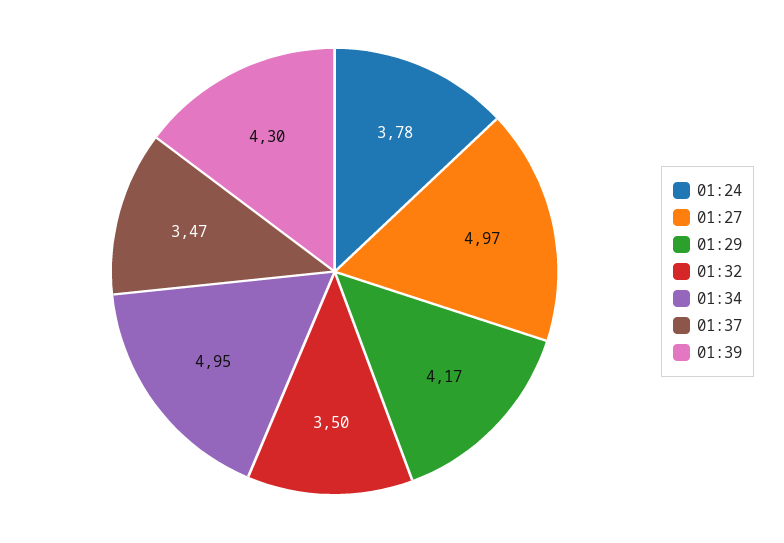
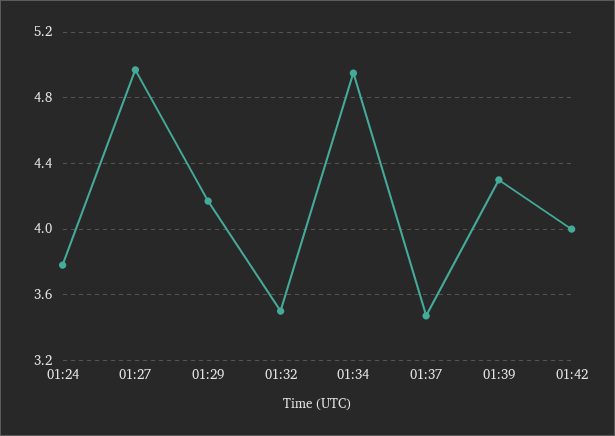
01:42: none -> 4

